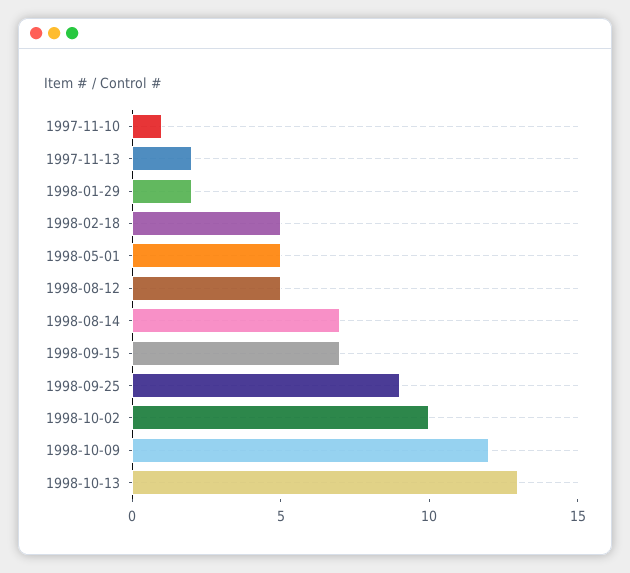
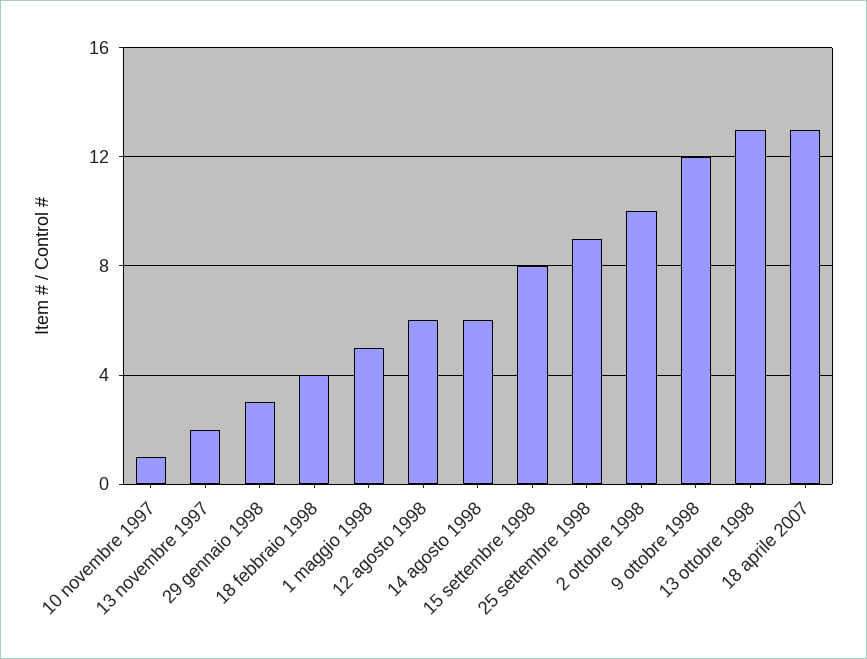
1998-01-29: 2 -> 3
1998-02-18: 5 -> 4
1998-08-12: 5 -> 6
1998-08-14: 7 -> 6
1998-09-15: 7 -> 8
18 aprile 2007: none -> 13

